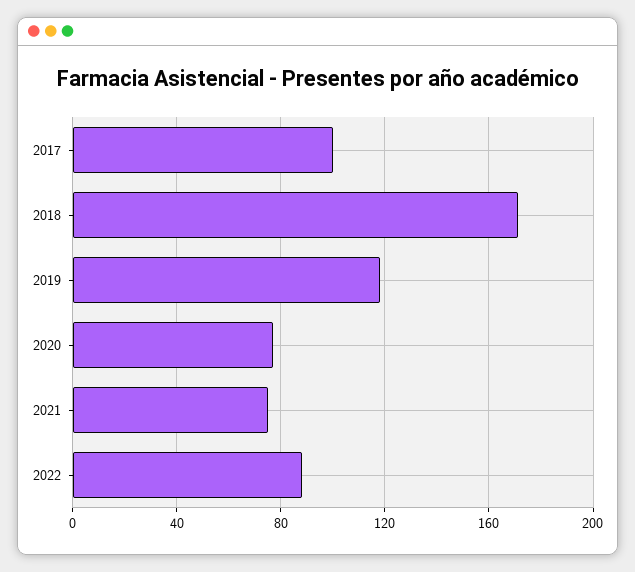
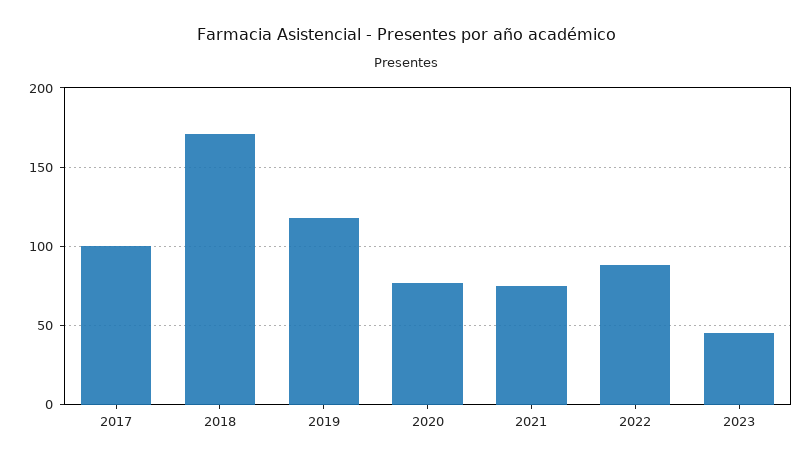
2023: none -> 45

